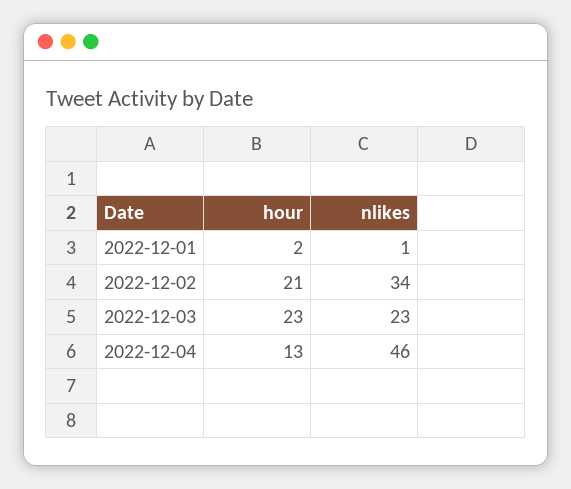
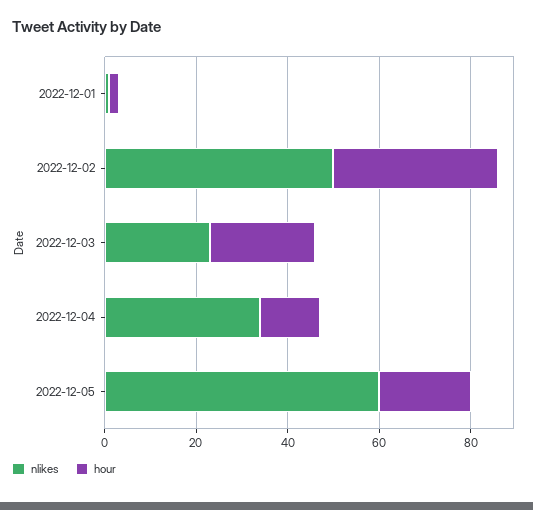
hour, 2022-12-02: 21 -> 35
nlikes, 2022-12-02: 34 -> 50
nlikes, 2022-12-04: 46 -> 35
nlikes, 2022-12-05: none -> 60
hour, 2022-12-05: none -> 20

